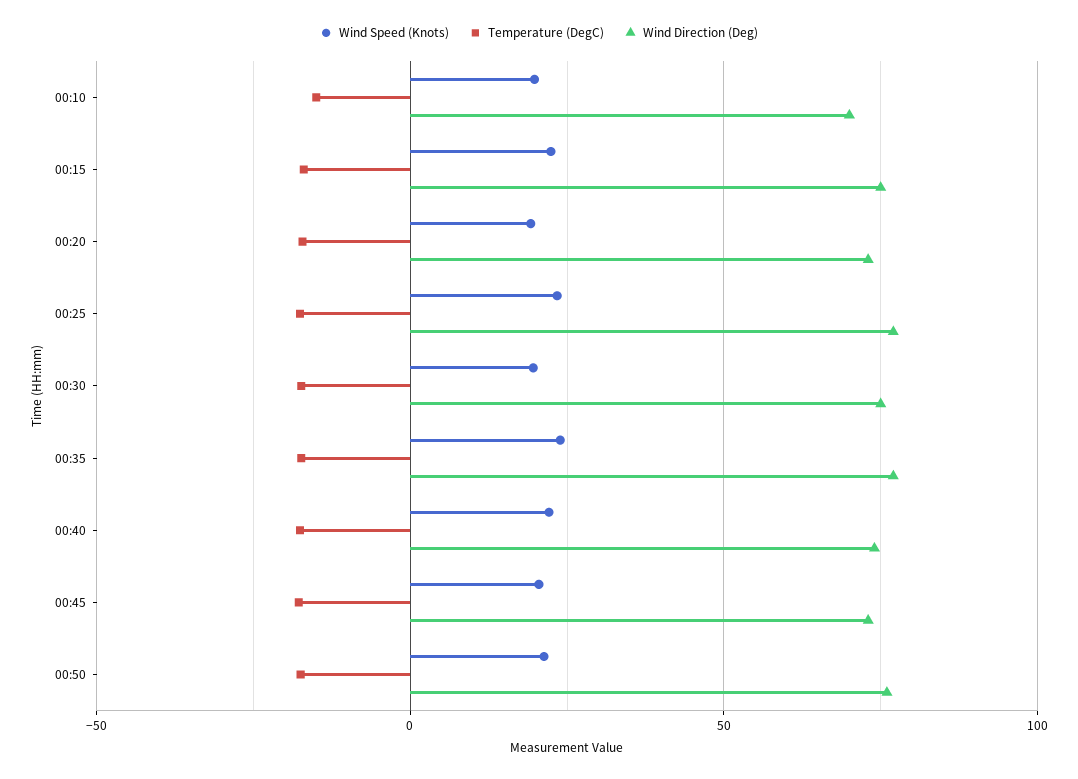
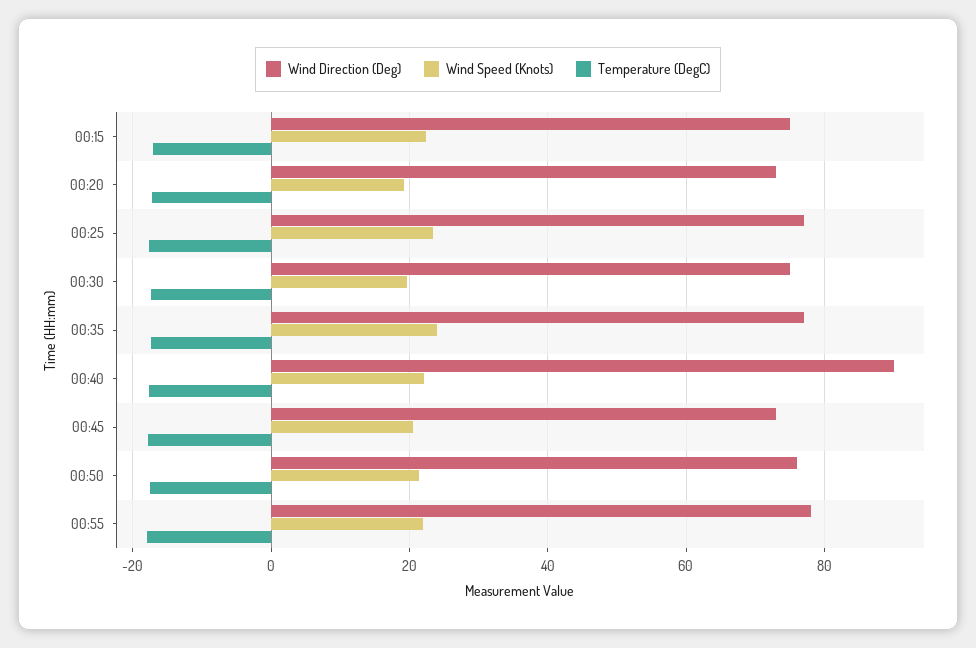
Wind Speed (Knots), 00:10: 20 -> none
Temperature (DegC), 00:10: -15 -> none
Wind Direction (Deg), 00:10: 70 -> none
Wind Direction (Deg), 00:40: 75 -> 90
Wind Direction (Deg), 00:55: none -> 78
Wind Speed (Knots), 00:55: none -> 22
Temperature (DegC), 00:55: none -> -18

